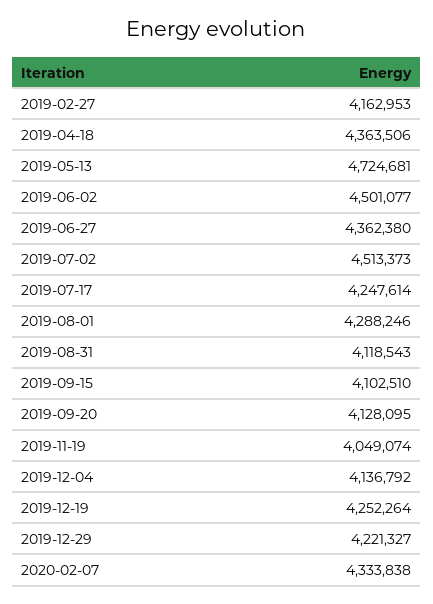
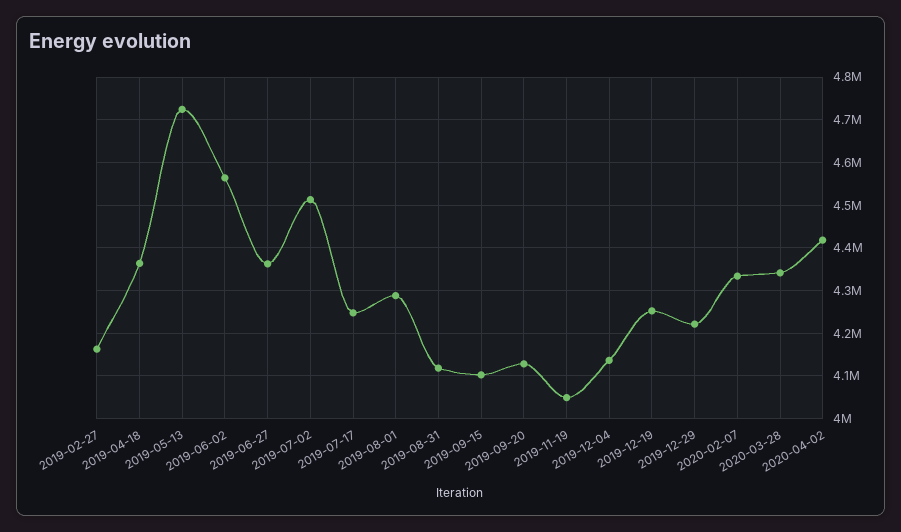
2019-06-02: 4501077 -> 4560000
2020-03-28: none -> 4340000
2020-04-02: none -> 4420000

